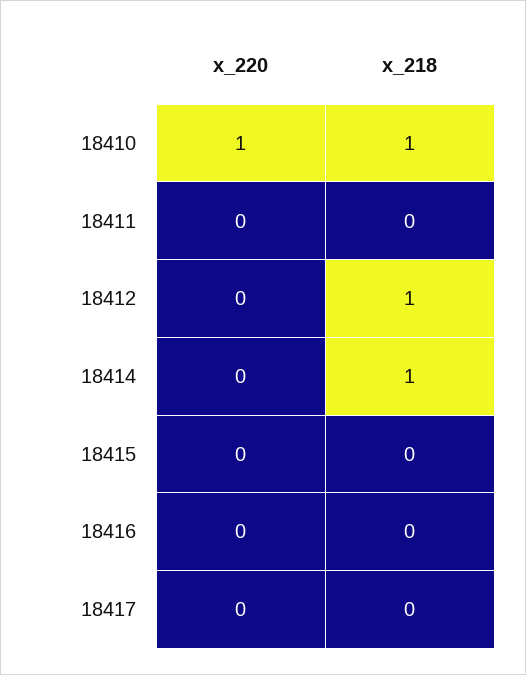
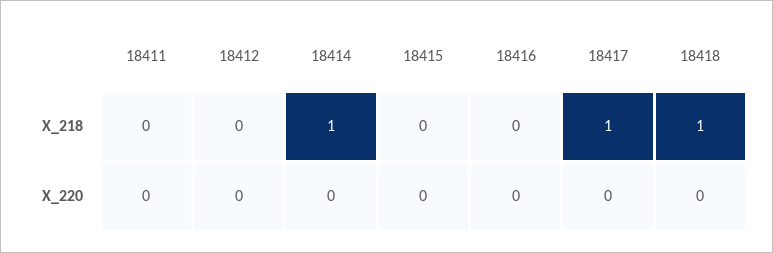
x_220, 18410: 1 -> none
x_218, 18410: 1 -> none
x_218, 18412: 1 -> 0
x_218, 18417: 0 -> 1
x_218, 18418: none -> 1
x_220, 18418: none -> 0

